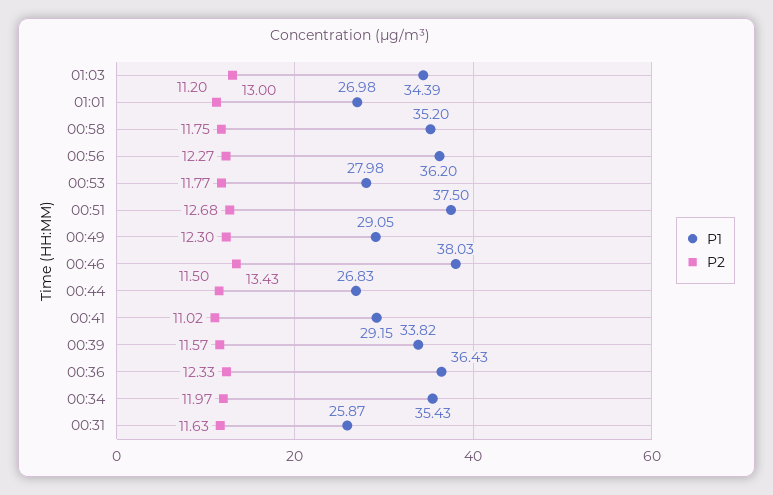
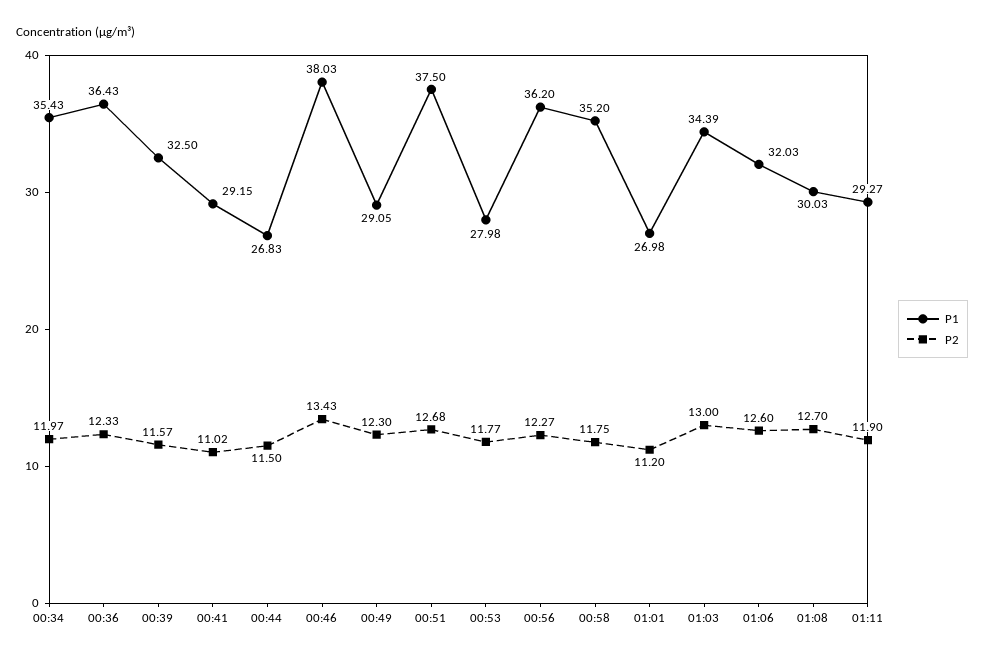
P1, 00:39: 33.82 -> 32.5
P1, 00:31: 25.87 -> none
P2, 00:31: 11.63 -> none
P1, 01:06: none -> 32.03
P2, 01:06: none -> 12.6
P1, 01:08: none -> 30.03
P2, 01:08: none -> 12.7
P1, 01:11: none -> 29.27
P2, 01:11: none -> 11.9

